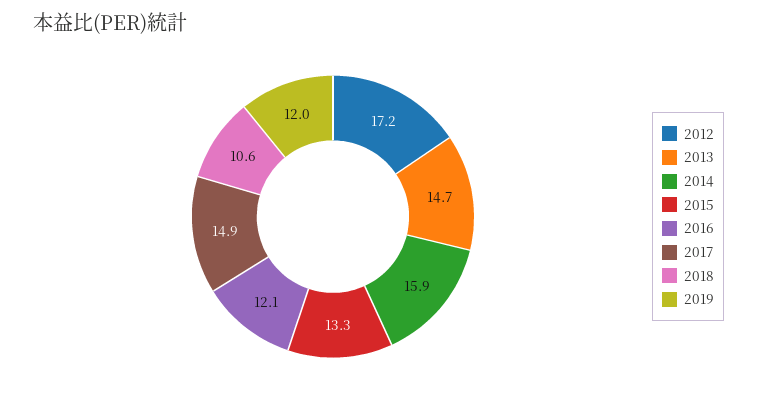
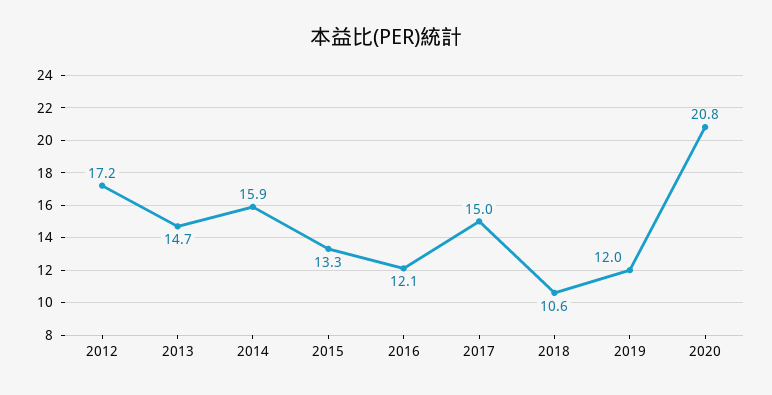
2017: 14.9 -> 15
2020: none -> 20.8

